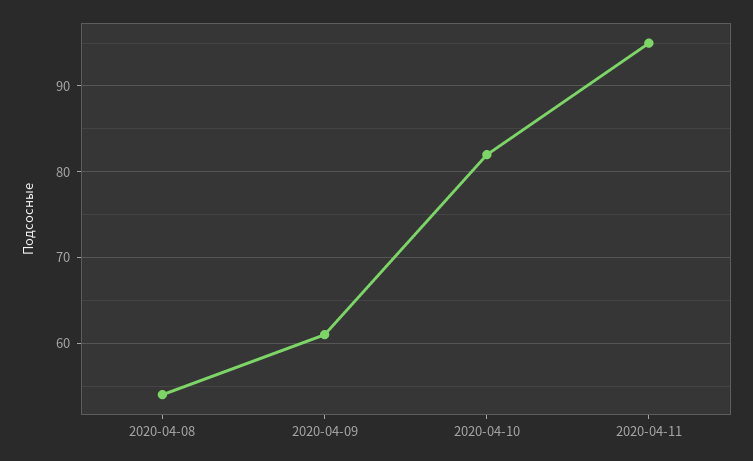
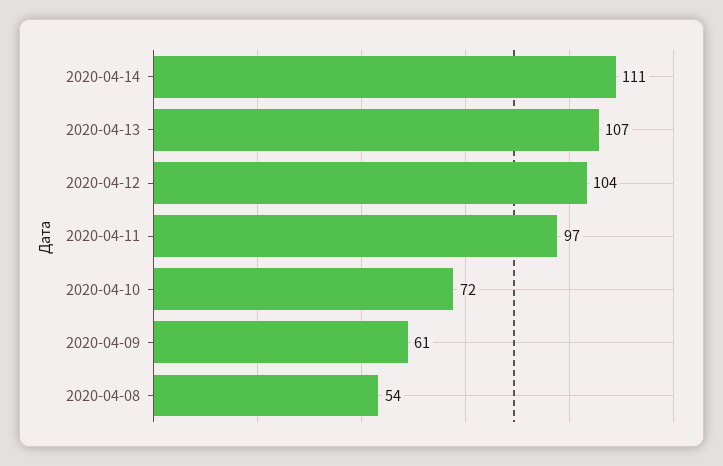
2020-04-10: 82 -> 72
2020-04-11: 95 -> 97
2020-04-14: none -> 111
2020-04-13: none -> 107
2020-04-12: none -> 104

